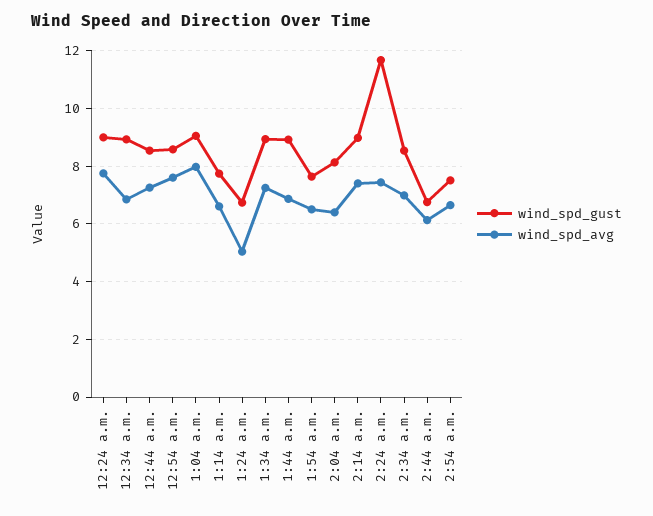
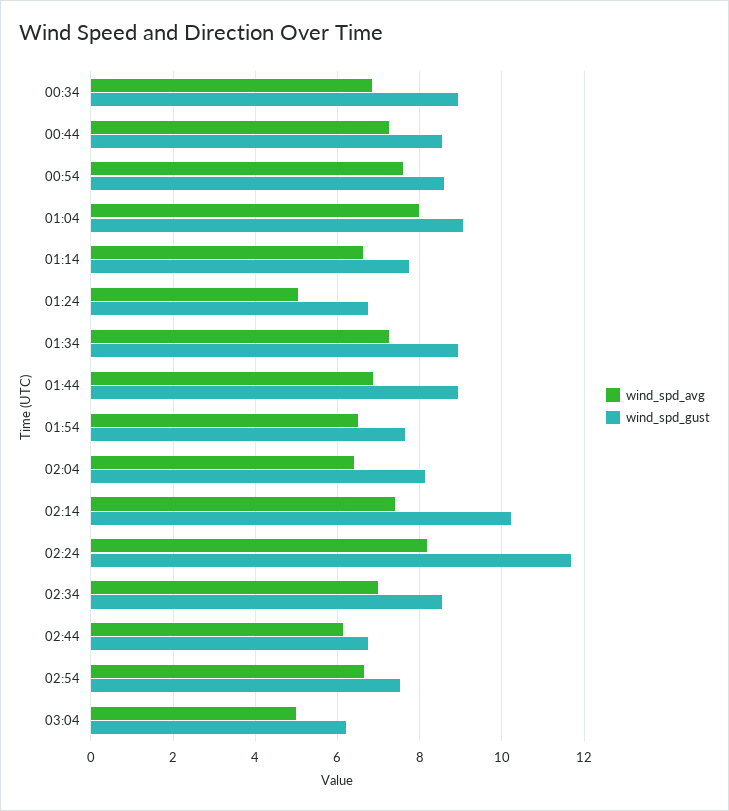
wind_spd_gust, 12:24 a.m.: 9 -> none
wind_spd_avg, 12:24 a.m.: 7.75 -> none
wind_spd_gust, 2:14 a.m.: 9 -> 10.2
wind_spd_avg, 2:24 a.m.: 7.5 -> 8.2
wind_spd_avg, 03:04: none -> 5
wind_spd_gust, 03:04: none -> 6.2

